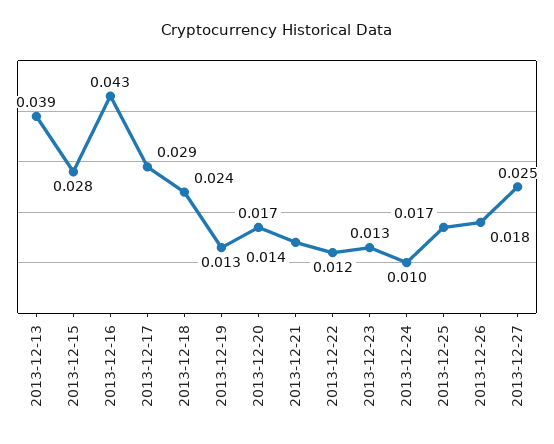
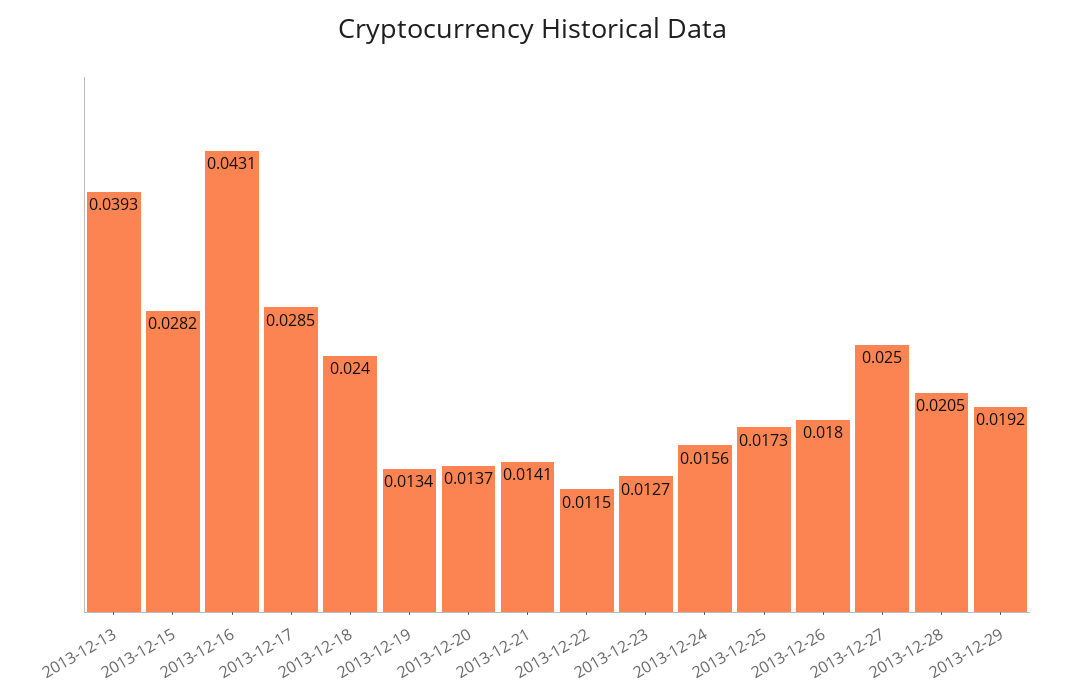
2013-12-20: 0.017 -> 0.0137
2013-12-24: 0.01 -> 0.0156
2013-12-28: none -> 0.0205
2013-12-29: none -> 0.0192

